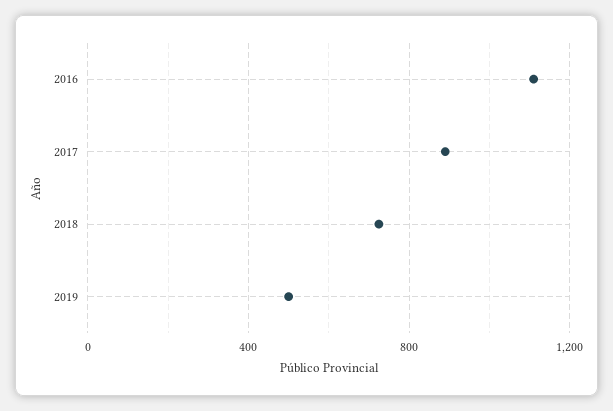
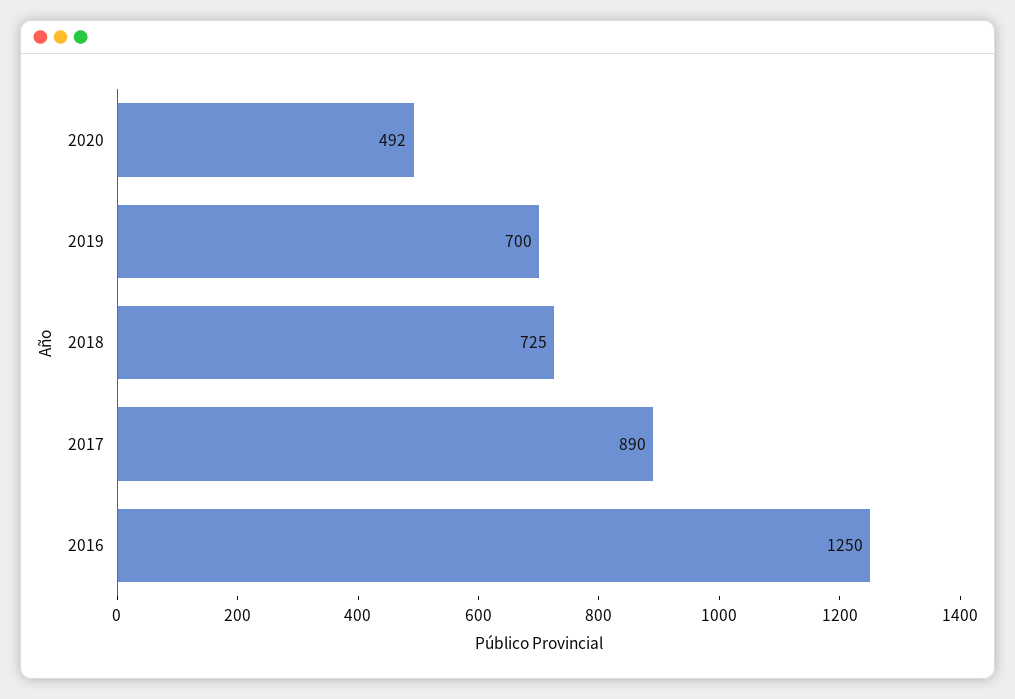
2016: 1100 -> 1250
2019: 500 -> 700
2020: none -> 492

